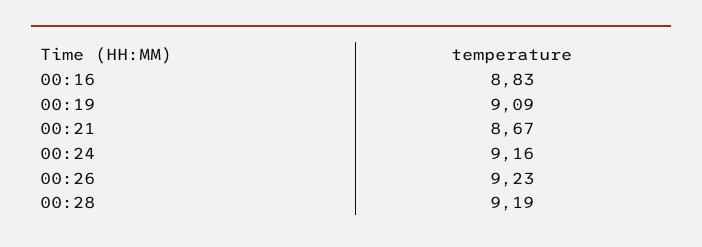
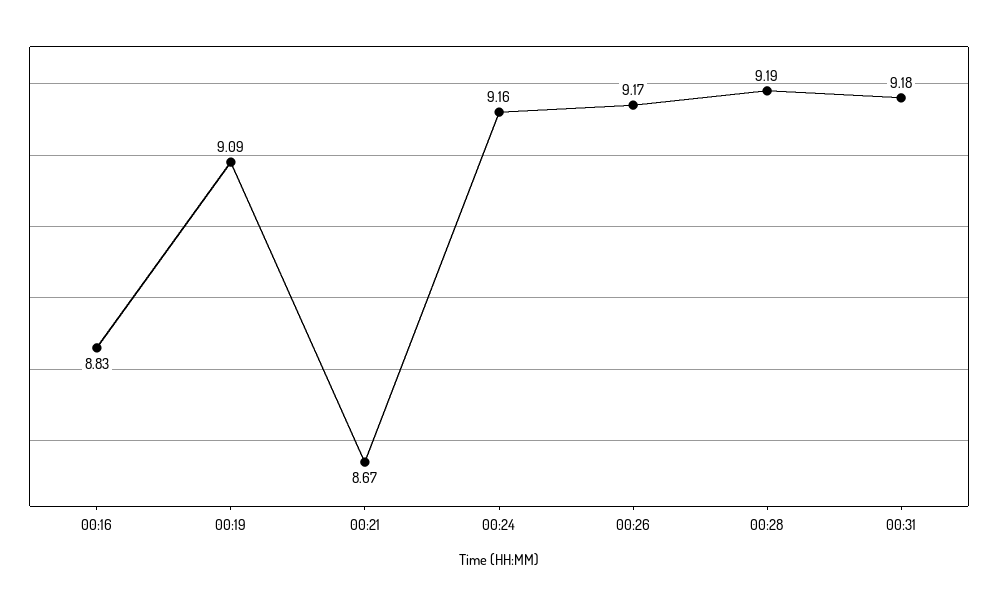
00:26: 9.23 -> 9.17
00:31: none -> 9.18

